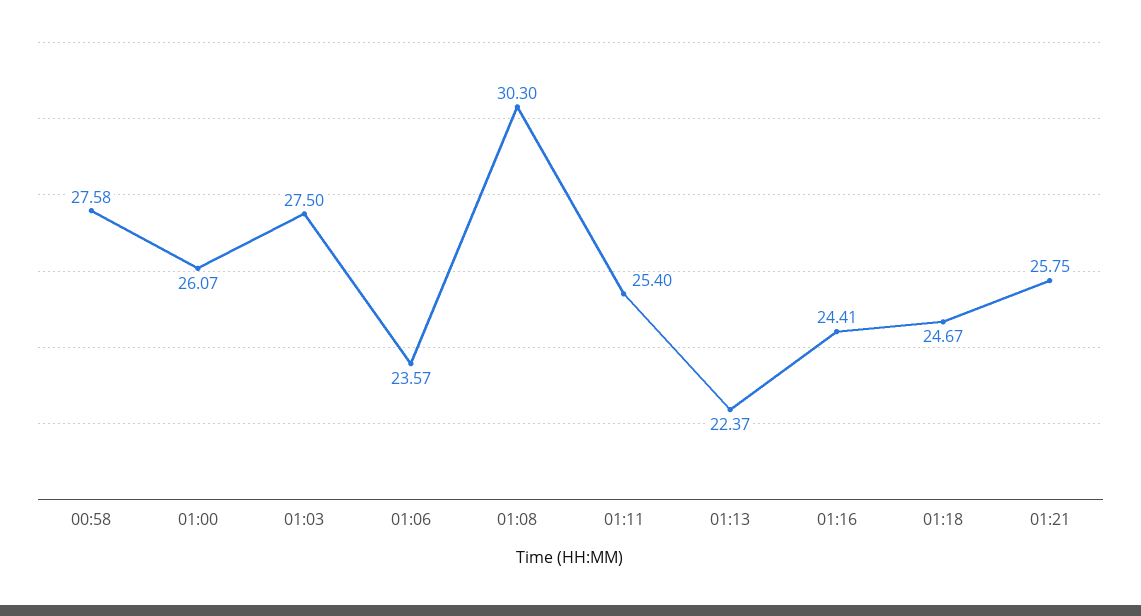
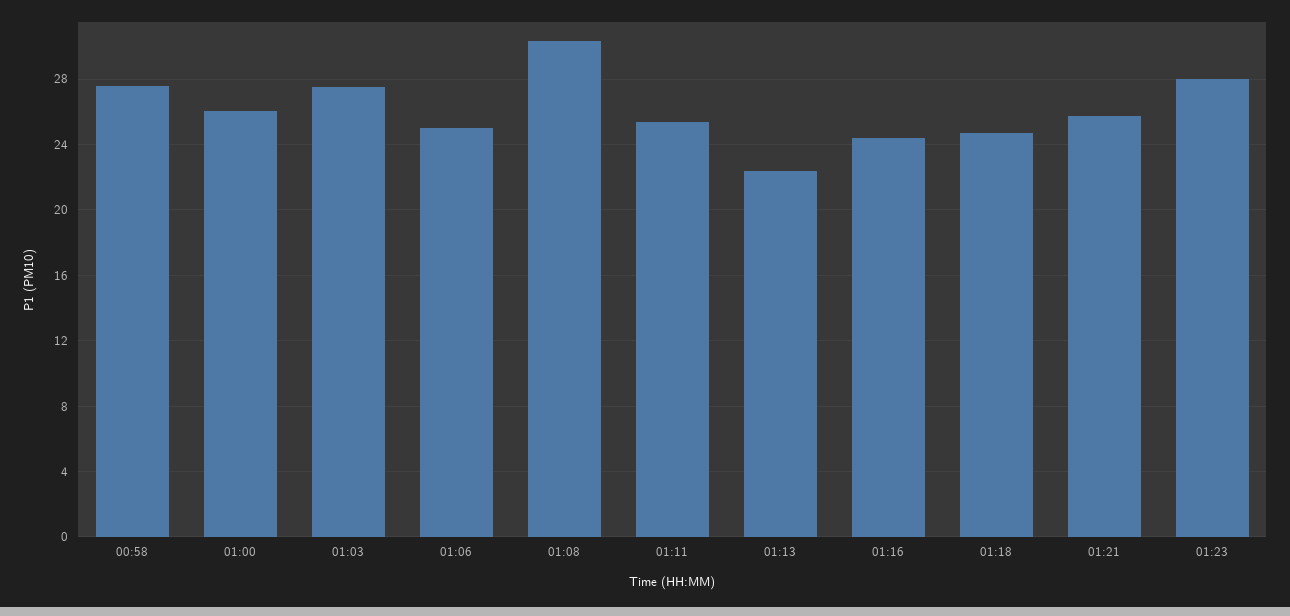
01:06: 23.57 -> 25
01:23: none -> 28

